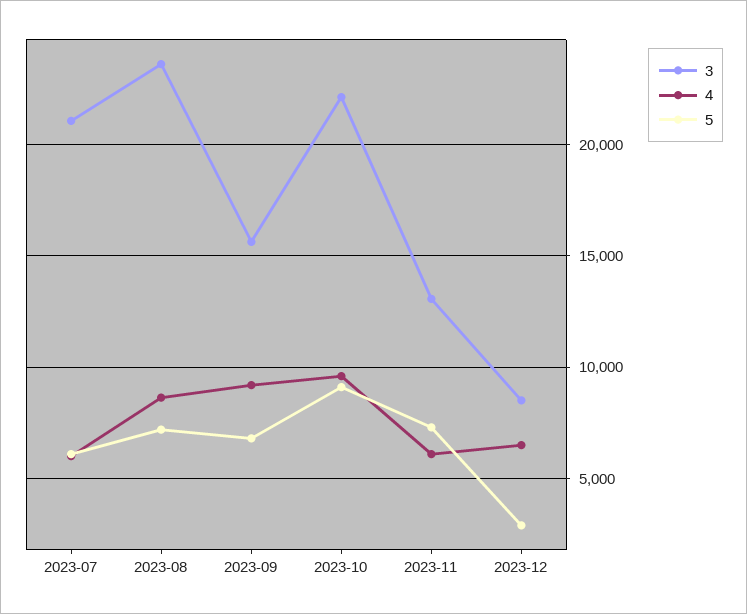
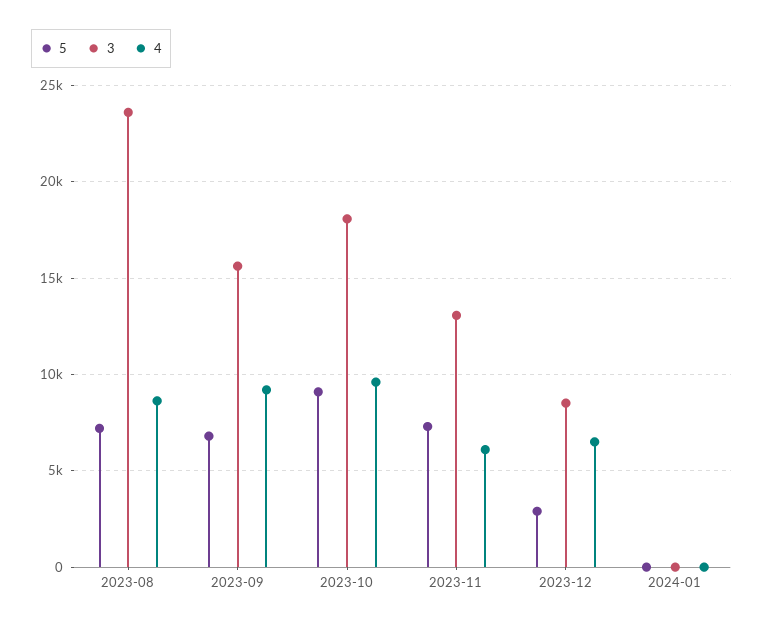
3, 2023-07: 21000 -> none
4, 2023-07: 6000 -> none
5, 2023-07: 6000 -> none
3, 2023-10: 22000 -> 18000
5, 2024-01: none -> 0
3, 2024-01: none -> 0
4, 2024-01: none -> 0

